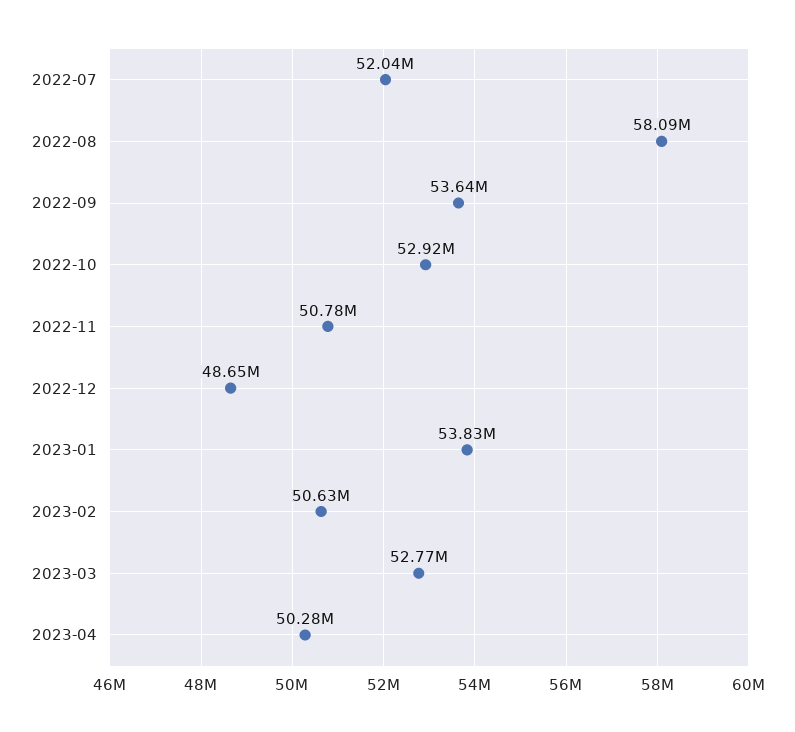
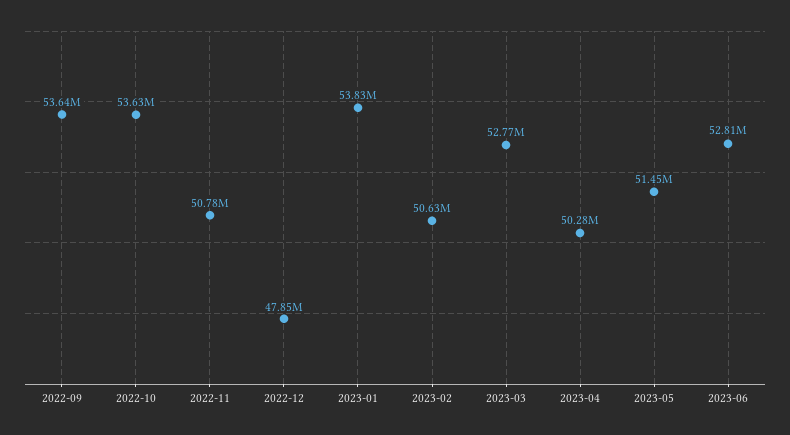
2022-07: 52040000 -> none
2022-08: 58090000 -> none
2022-10: 52920000 -> 53630000
2022-12: 48650000 -> 47850000
2023-05: none -> 51450000
2023-06: none -> 52810000

